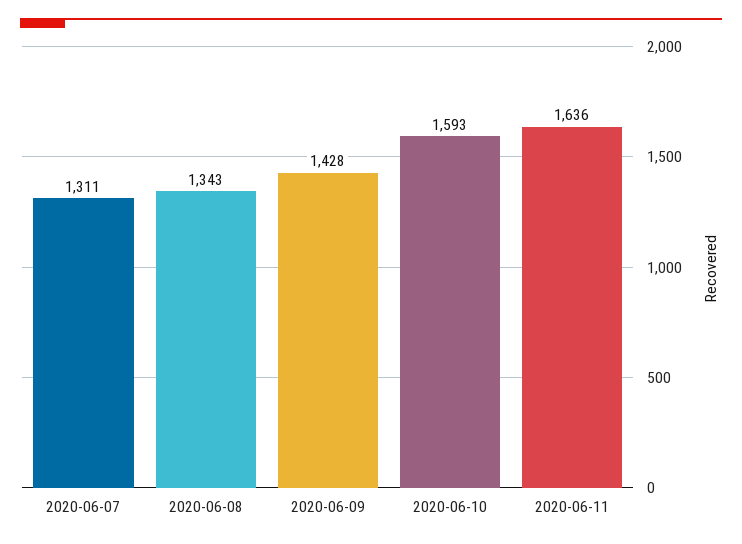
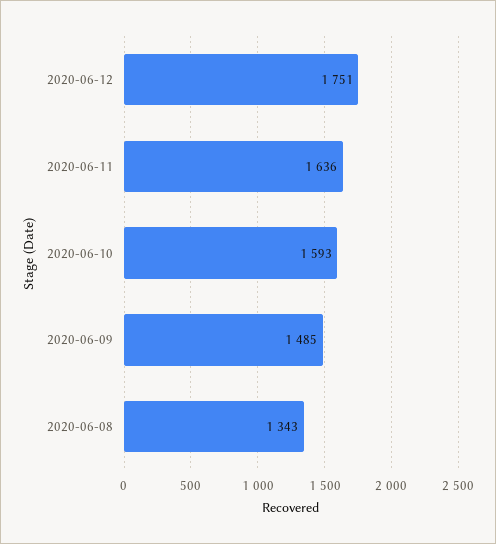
2020-06-07: 1311 -> none
2020-06-09: 1428 -> 1485
2020-06-12: none -> 1751

